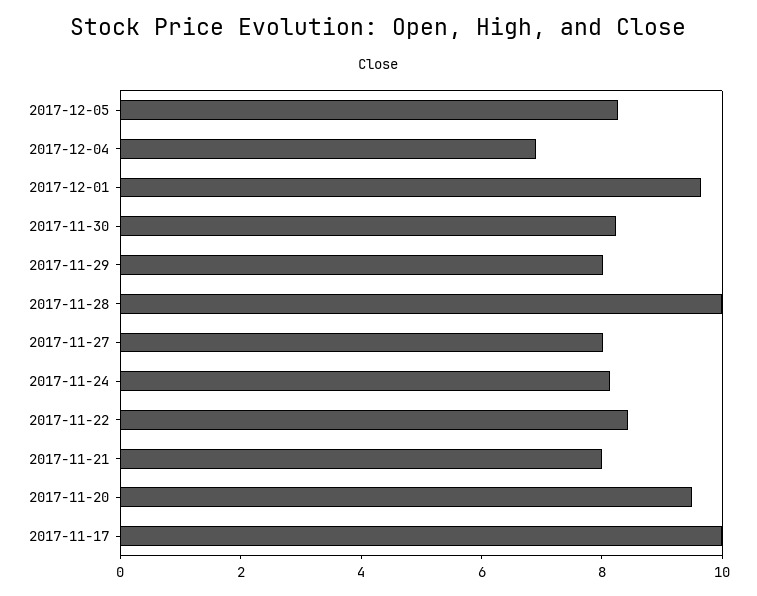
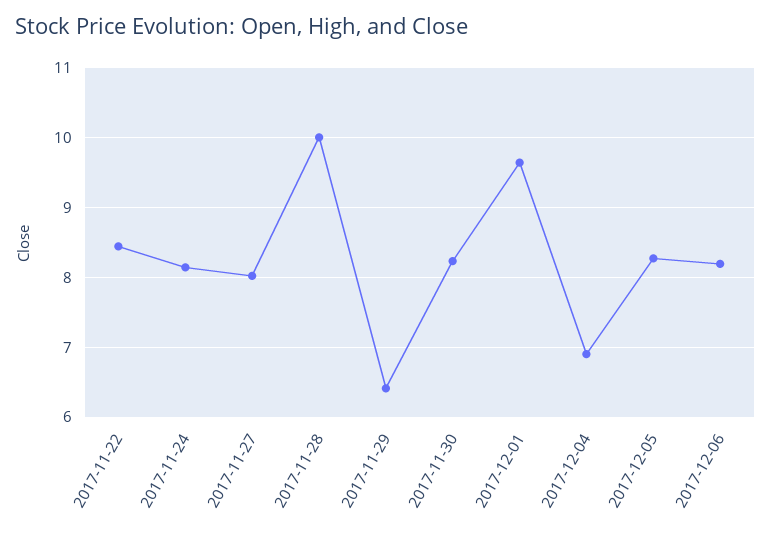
2017-11-29: 8 -> 6.4
2017-11-21: 8 -> none
2017-11-20: 9.5 -> none
2017-11-17: 10 -> none
2017-12-06: none -> 8.2

